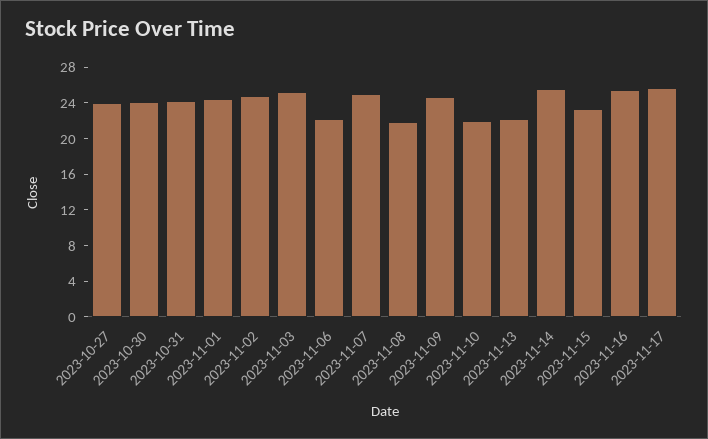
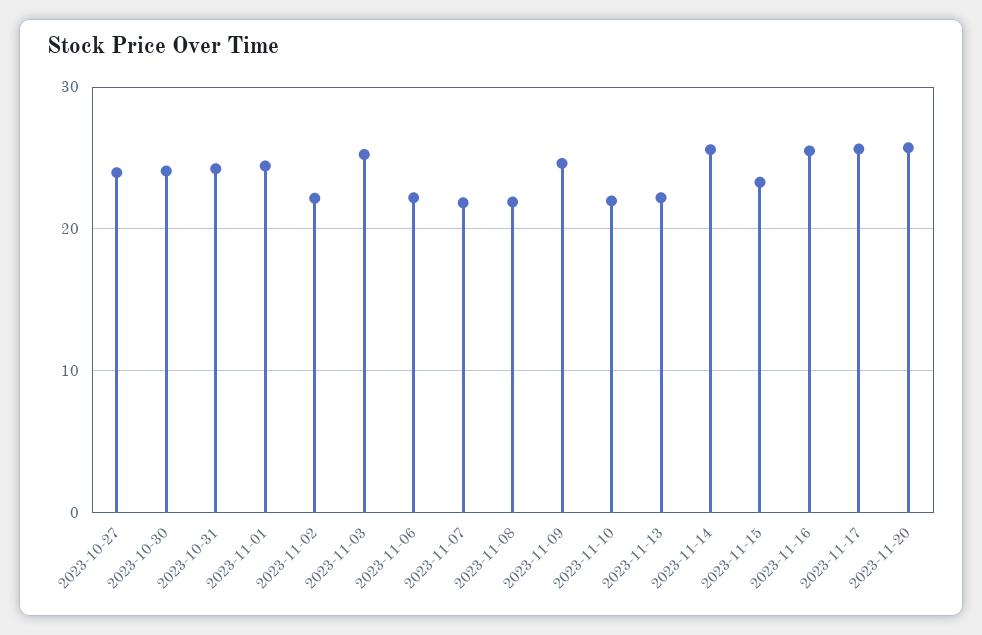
2023-11-02: 25 -> 22
2023-11-07: 25 -> 22
2023-11-20: none -> 26

